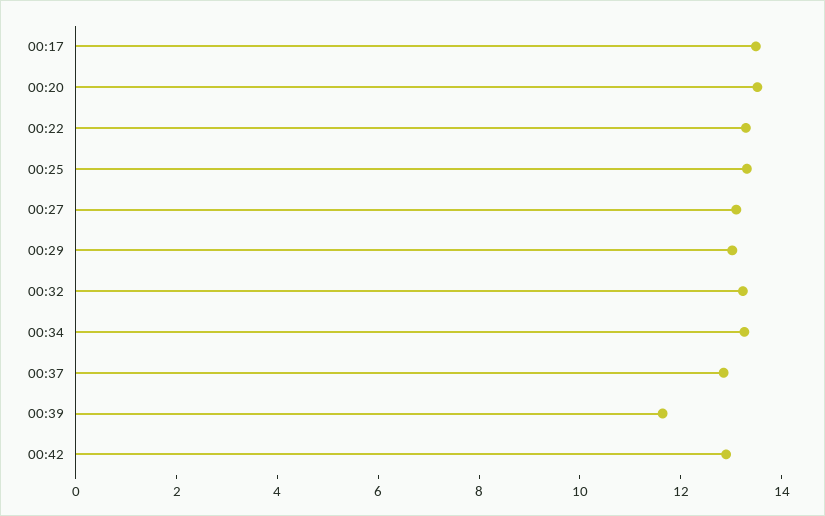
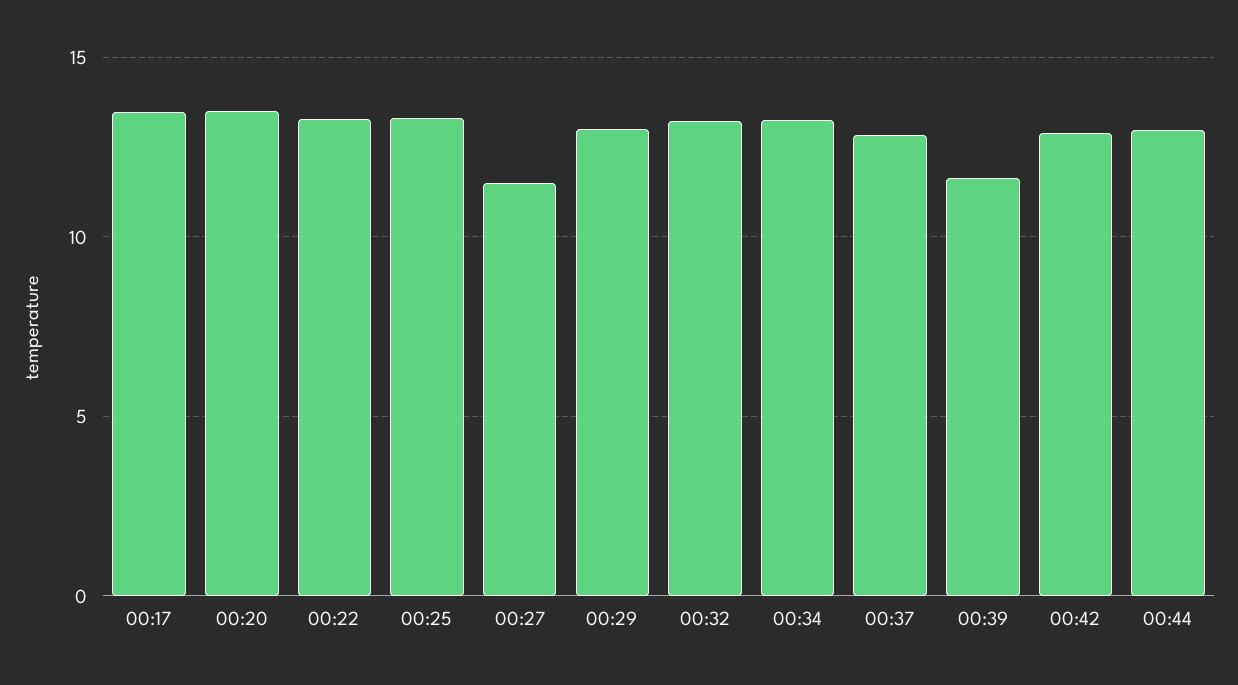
00:27: 13 -> 11.5
00:44: none -> 13

